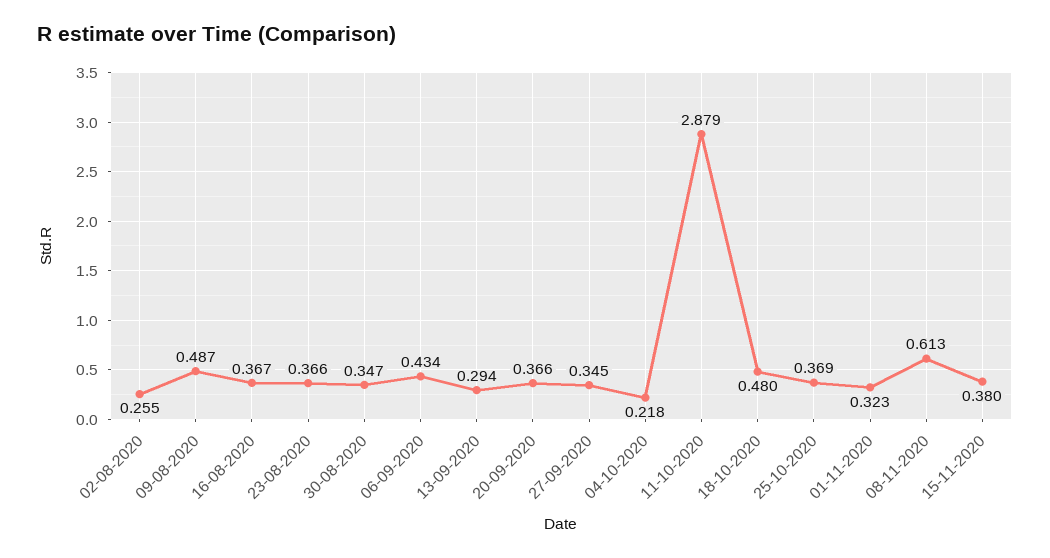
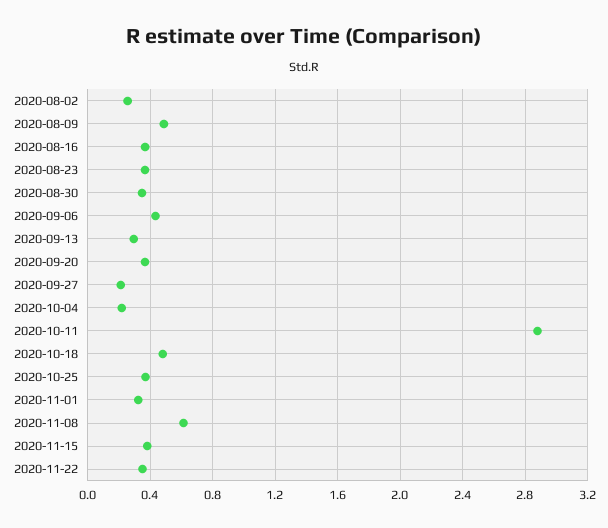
27-09-2020: 0.345 -> 0.2
2020-11-22: none -> 0.35

